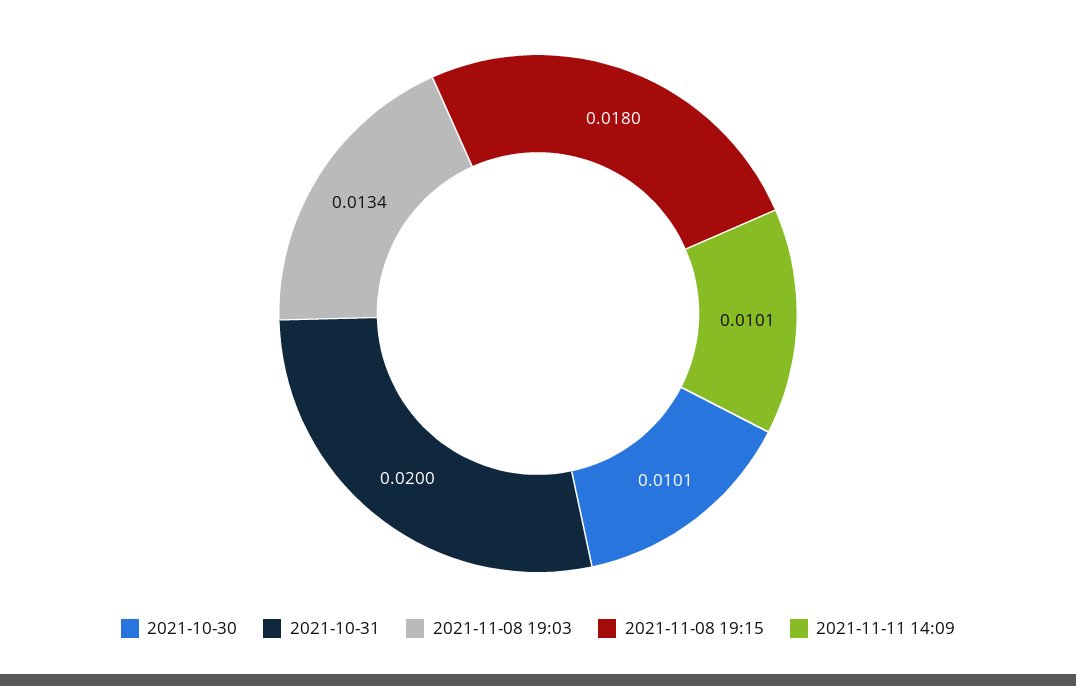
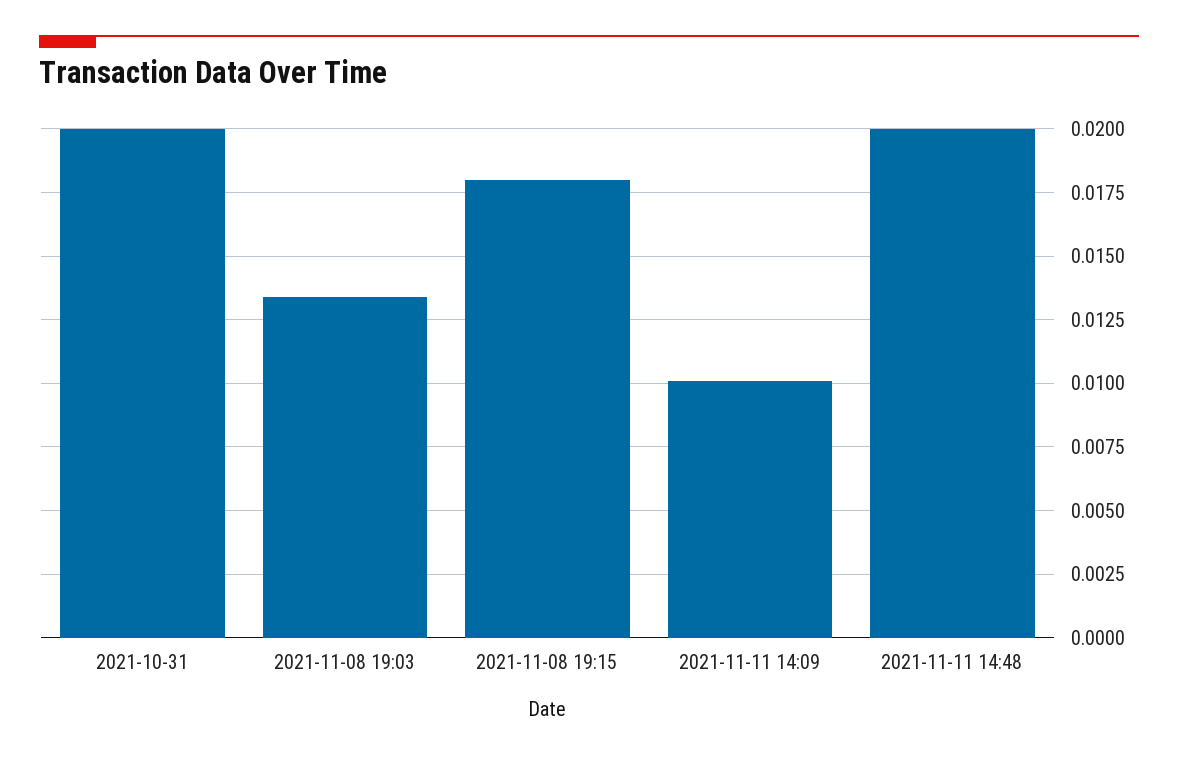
2021-10-30: 0.0101 -> none
2021-11-11 14:48: none -> 0.02

